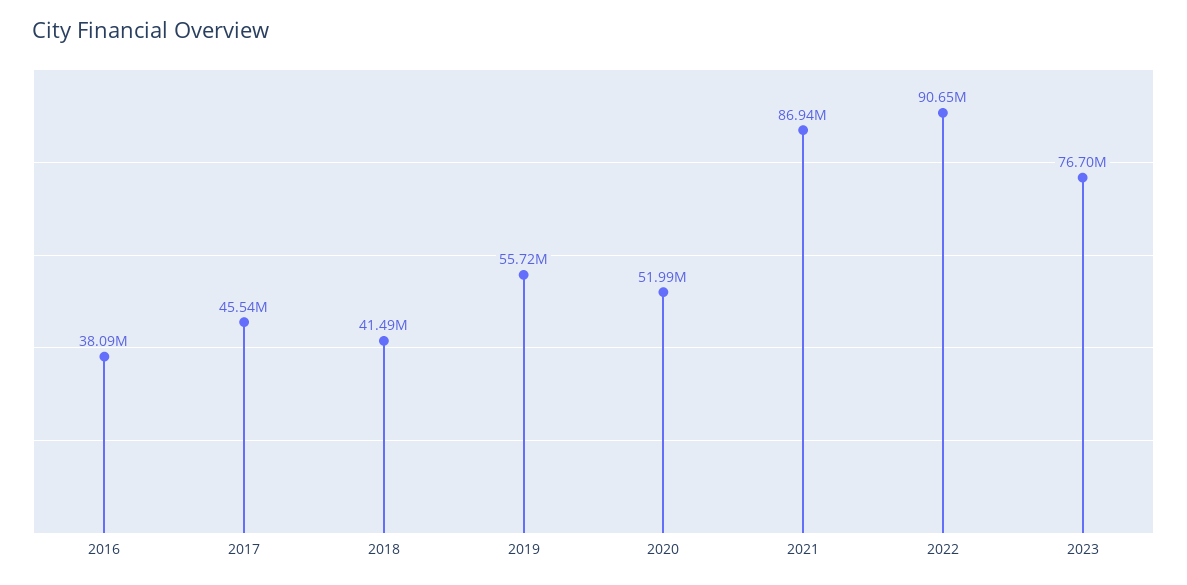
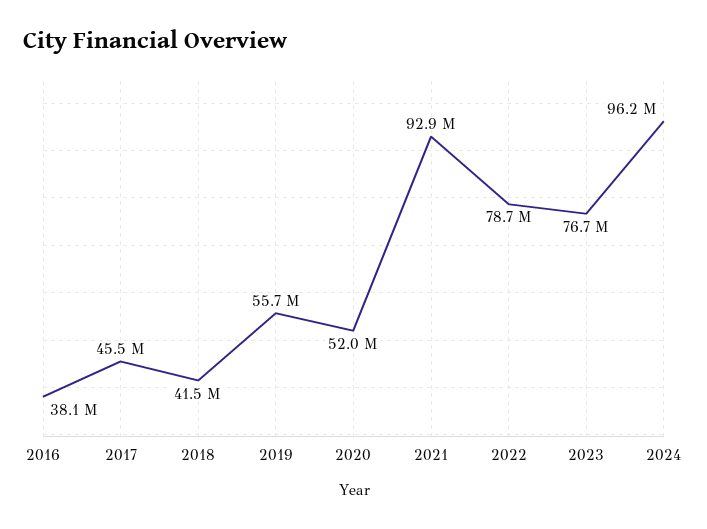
2021: 86940000 -> 92900000
2022: 90650000 -> 78700000
2024: none -> 96200000

